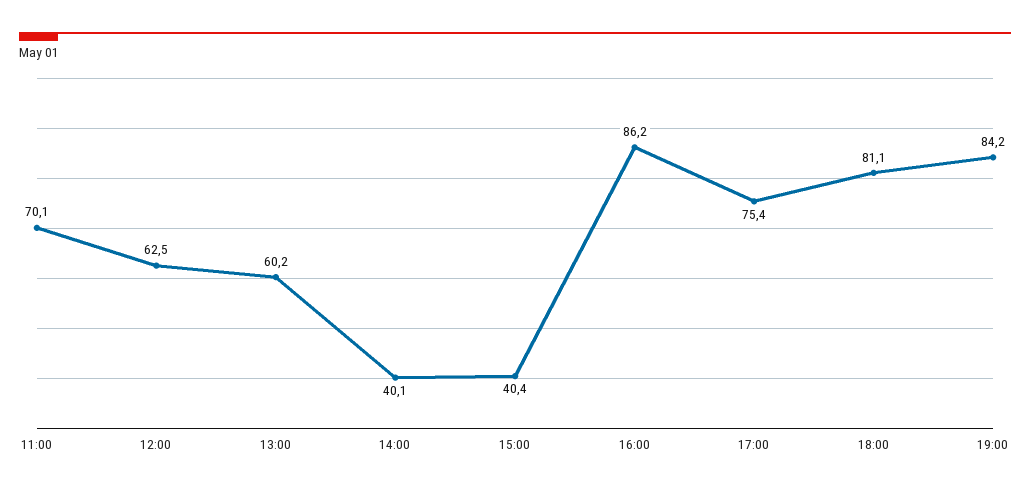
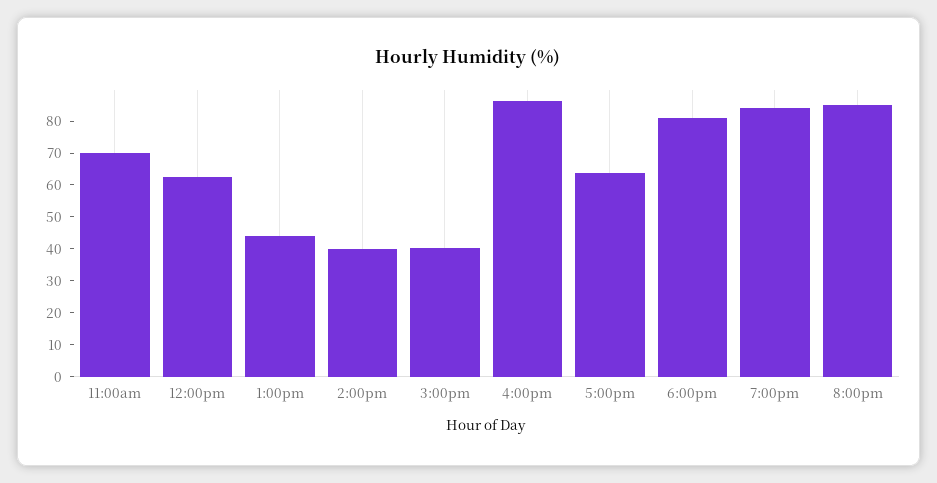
13:00: 60.2 -> 45
17:00: 75.4 -> 65
8:00pm: none -> 85

